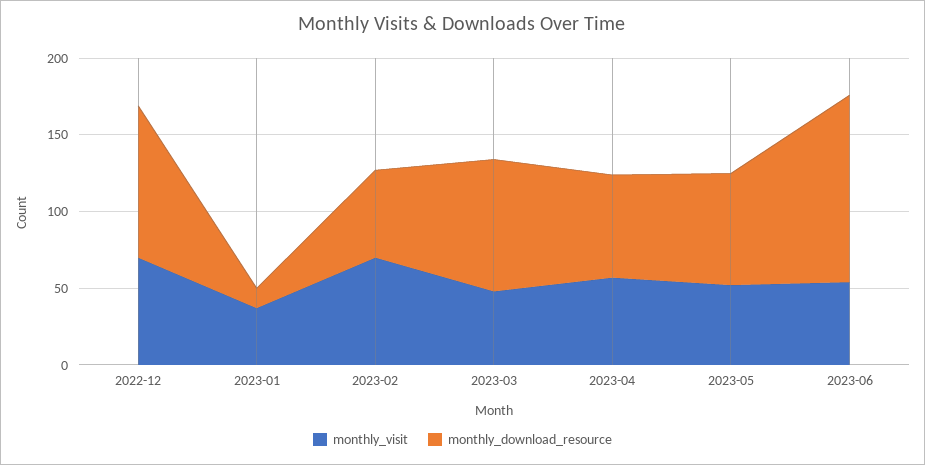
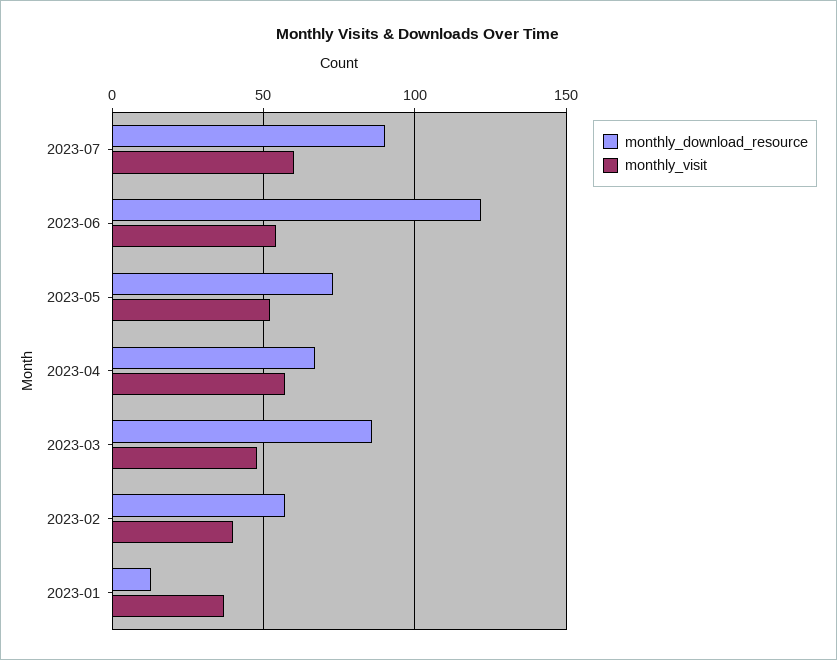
monthly_visit, 2022-12: 70 -> none
monthly_download_resource, 2022-12: 100 -> none
monthly_visit, 2023-02: 70 -> 40
monthly_download_resource, 2023-07: none -> 90
monthly_visit, 2023-07: none -> 60

